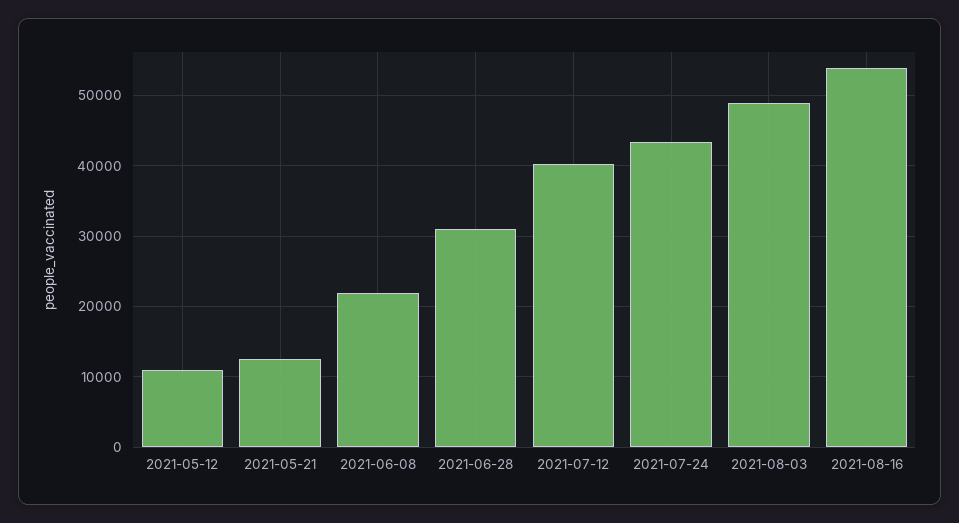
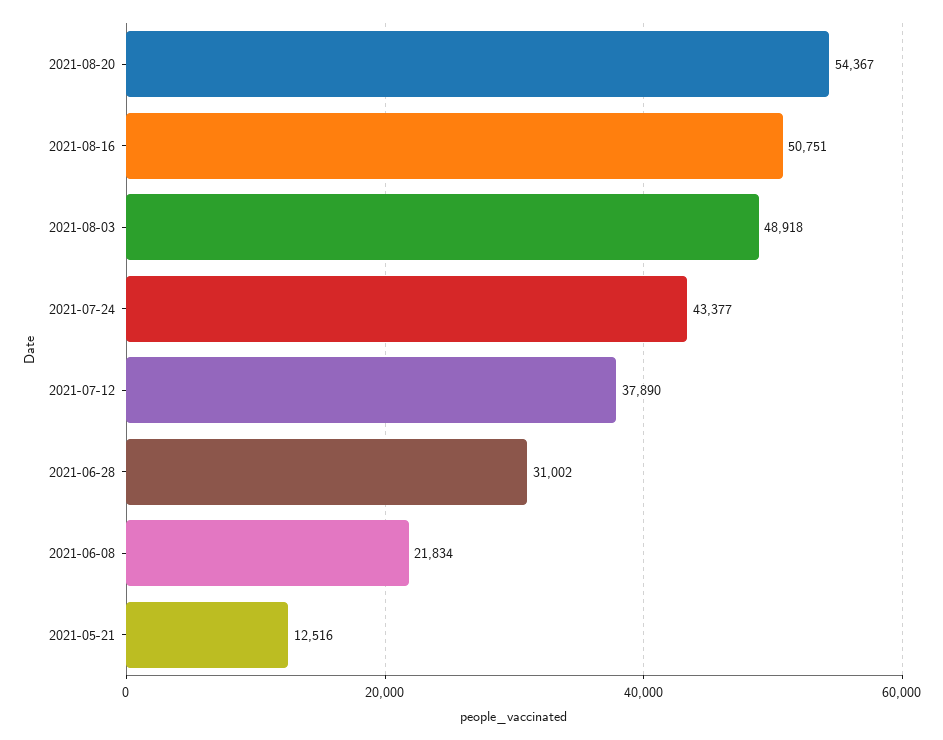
2021-05-12: 11000 -> none
2021-07-12: 40000 -> 37890
2021-08-16: 54000 -> 50751
2021-08-20: none -> 54367

